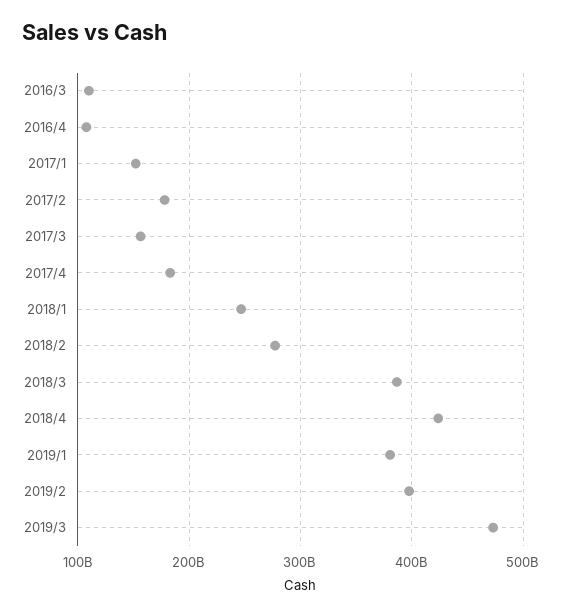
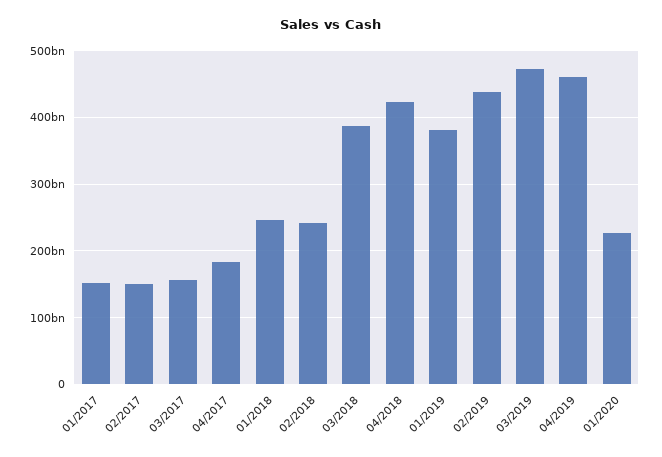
2016/3: 110000000000 -> none
2016/4: 110000000000 -> none
2017/2: 180000000000 -> 150000000000
2018/2: 280000000000 -> 240000000000
2019/2: 400000000000 -> 440000000000
04/2019: none -> 460000000000
01/2020: none -> 230000000000

